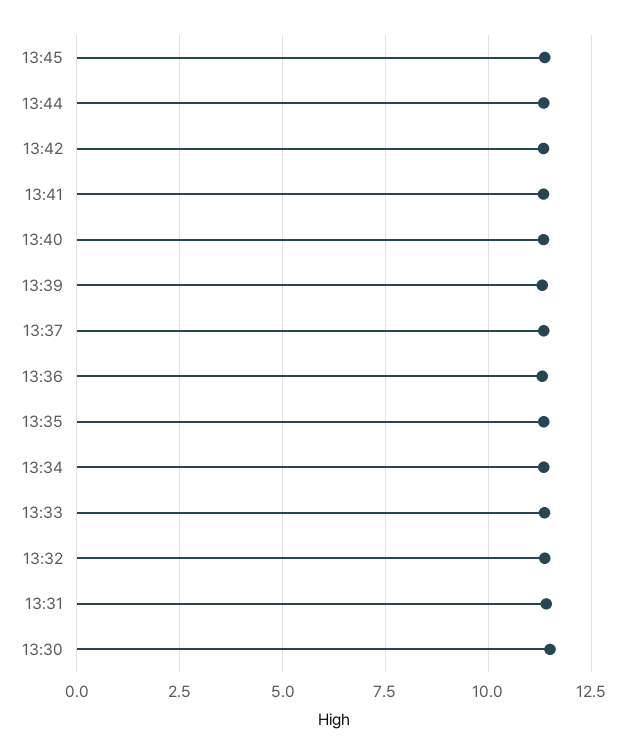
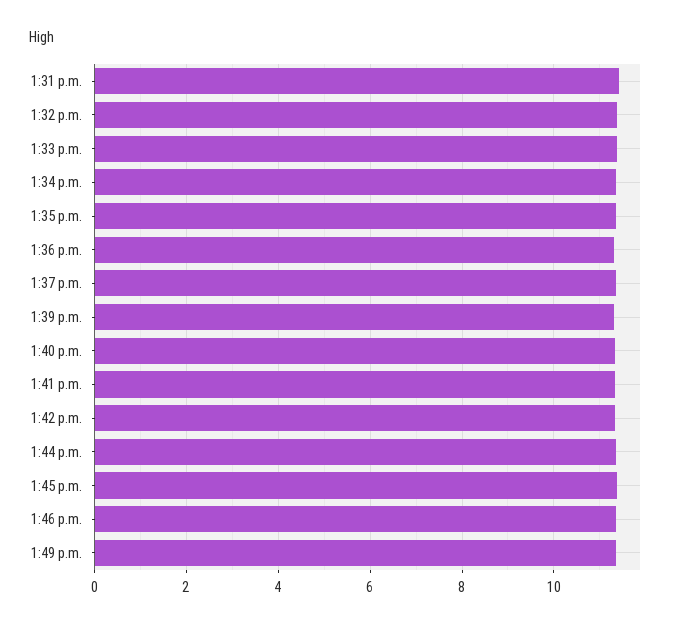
13:30: 11.5 -> none
1:46 p.m.: none -> 11.4
1:49 p.m.: none -> 11.4

